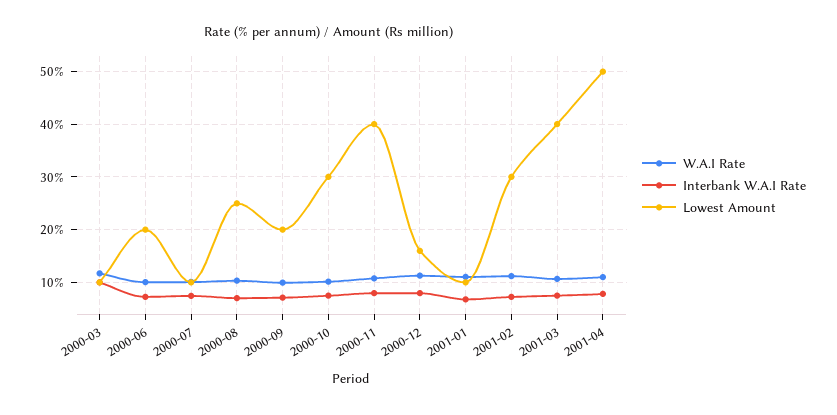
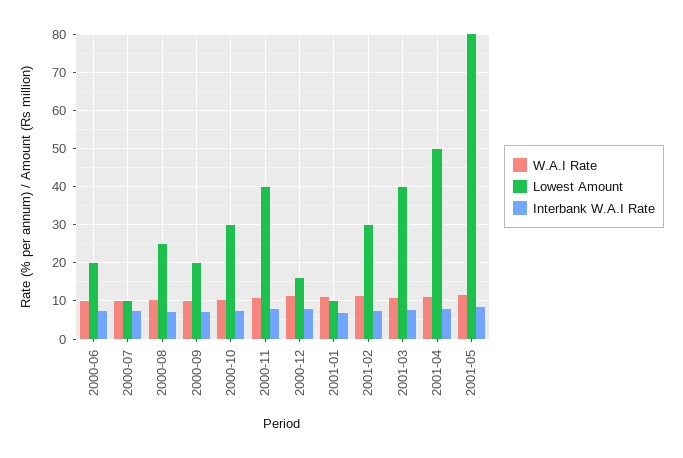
W.A.I Rate, 2000-03: 12 -> none
Interbank W.A.I Rate, 2000-03: 10 -> none
Lowest Amount, 2000-03: 10 -> none
W.A.I Rate, 2001-05: none -> 12
Lowest Amount, 2001-05: none -> 80
Interbank W.A.I Rate, 2001-05: none -> 8

